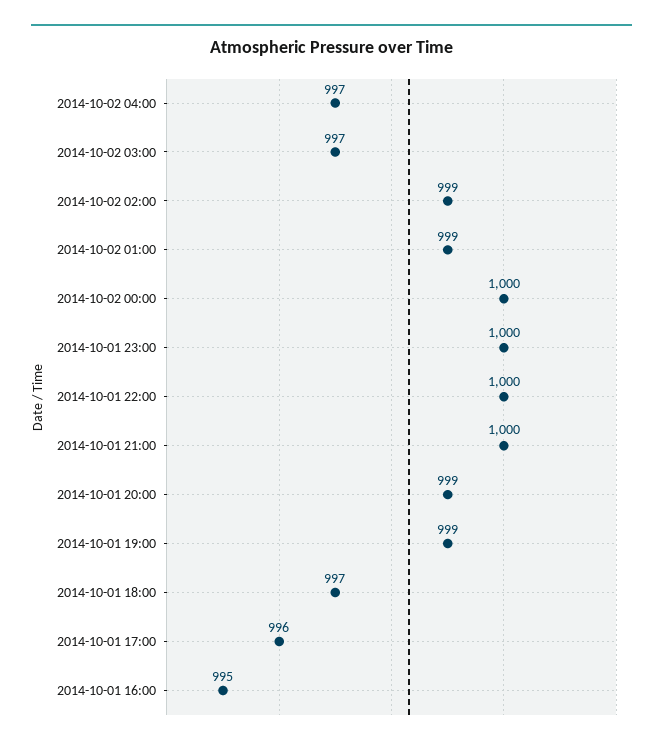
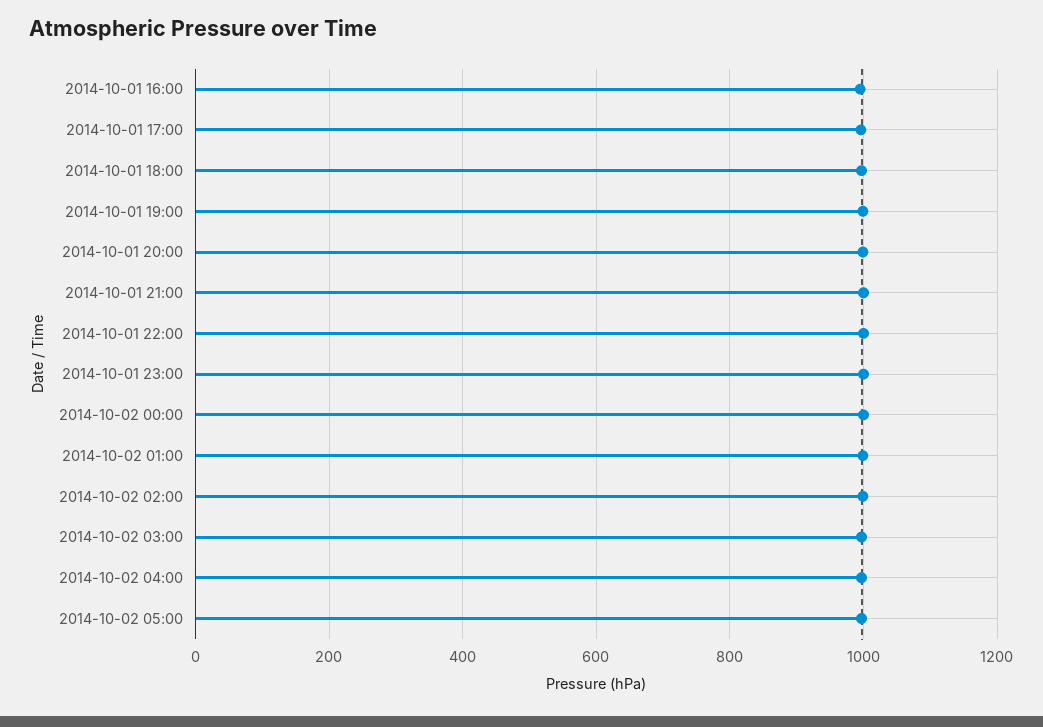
2014-10-02 05:00: none -> 1000

